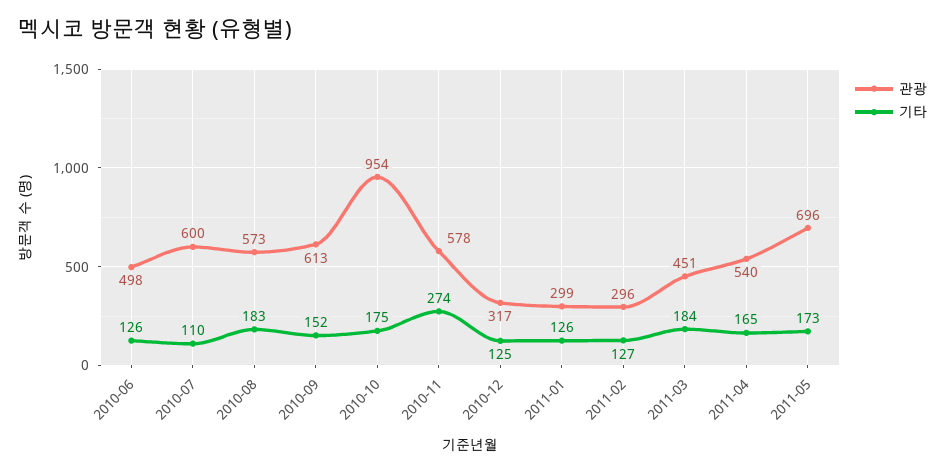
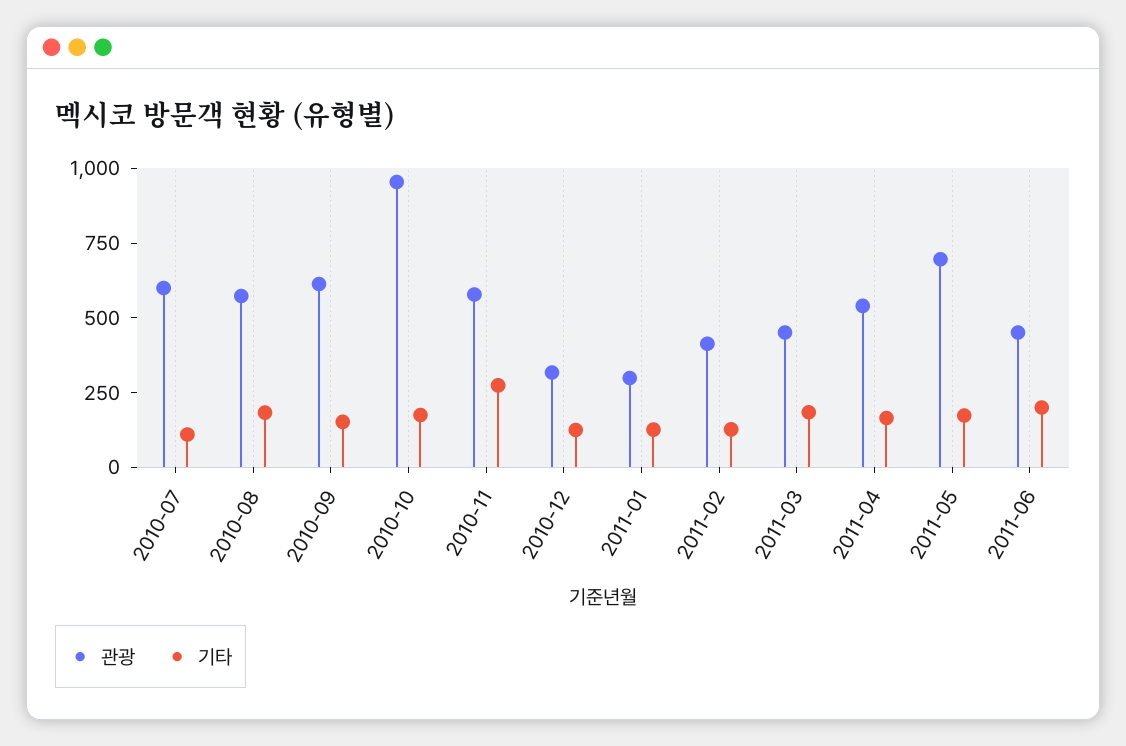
관광, 2010-06: 498 -> none
기타, 2010-06: 126 -> none
관광, 2011-02: 296 -> 400
관광, 2011-06: none -> 450
기타, 2011-06: none -> 200

